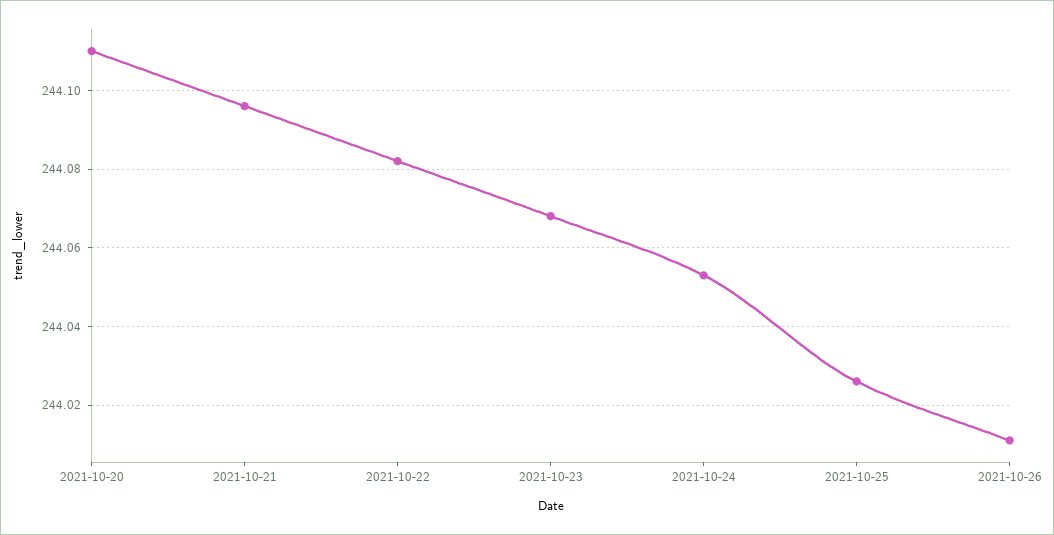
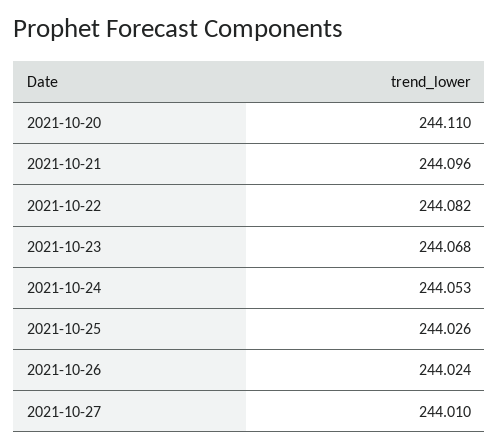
2021-10-26: 244.01 -> 244.024
2021-10-27: none -> 244.01

